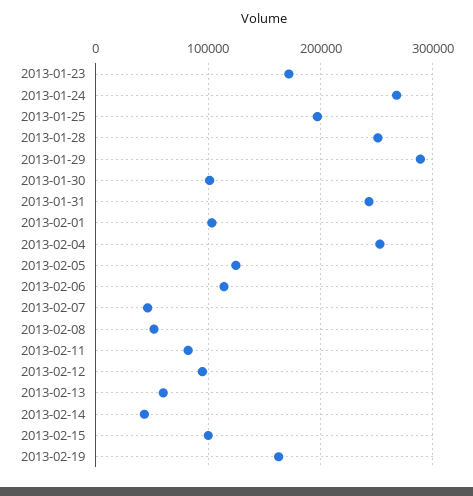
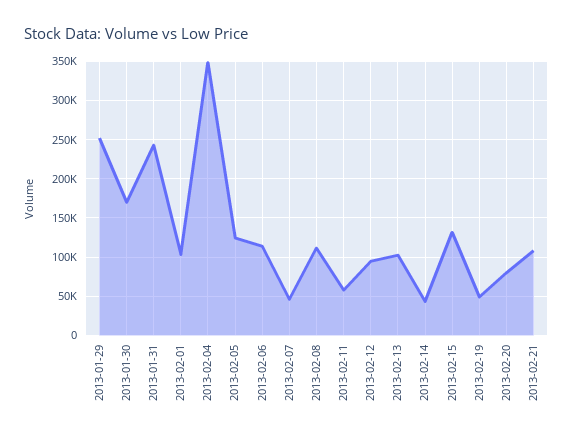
2013-01-23: 170000 -> none
2013-01-24: 270000 -> none
2013-01-25: 200000 -> none
2013-01-28: 250000 -> none
2013-01-29: 290000 -> 250000
2013-01-30: 100000 -> 170000
2013-02-04: 250000 -> 350000
2013-02-08: 50000 -> 110000
2013-02-11: 80000 -> 60000
2013-02-13: 60000 -> 100000
2013-02-15: 100000 -> 130000
2013-02-19: 160000 -> 50000
2013-02-20: none -> 80000
2013-02-21: none -> 110000

